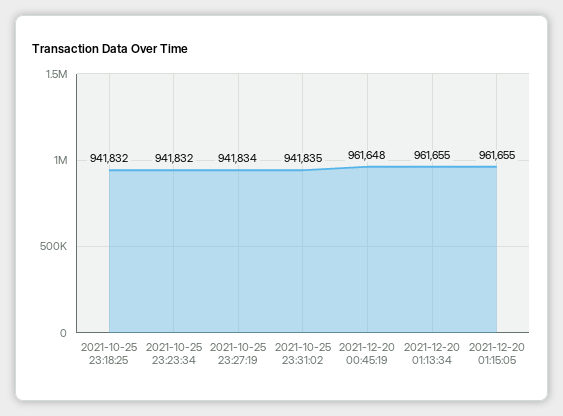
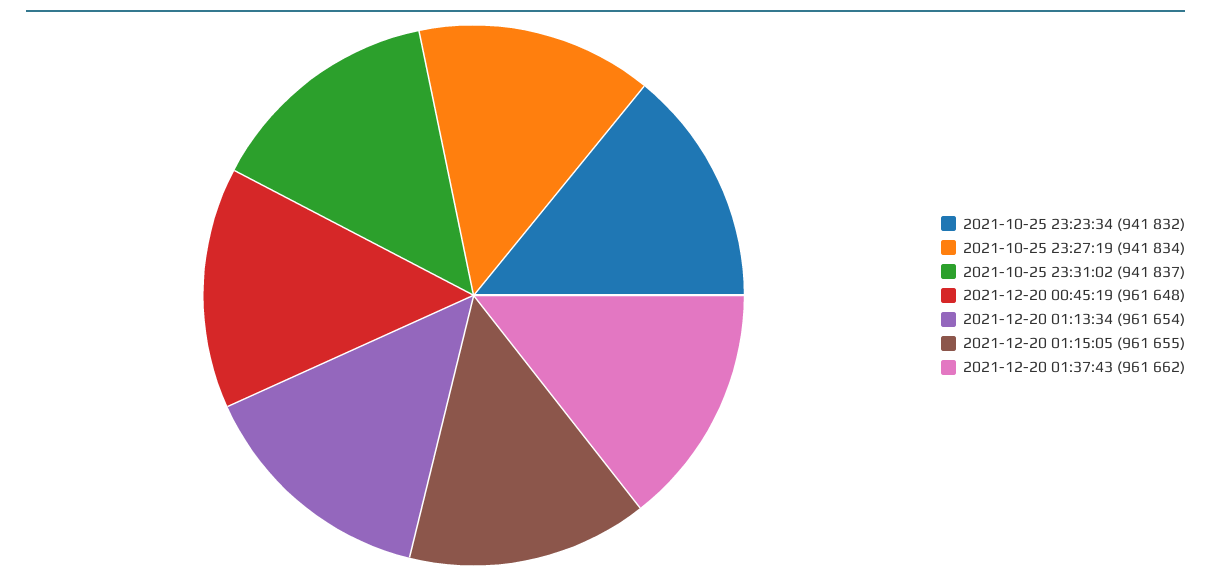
2021-10-25 23:18:25: 941832 -> none
2021-10-25 23:31:02: 941835 -> 941837
2021-12-20 01:13:34: 961655 -> 961654
2021-12-20 01:37:43: none -> 961662

